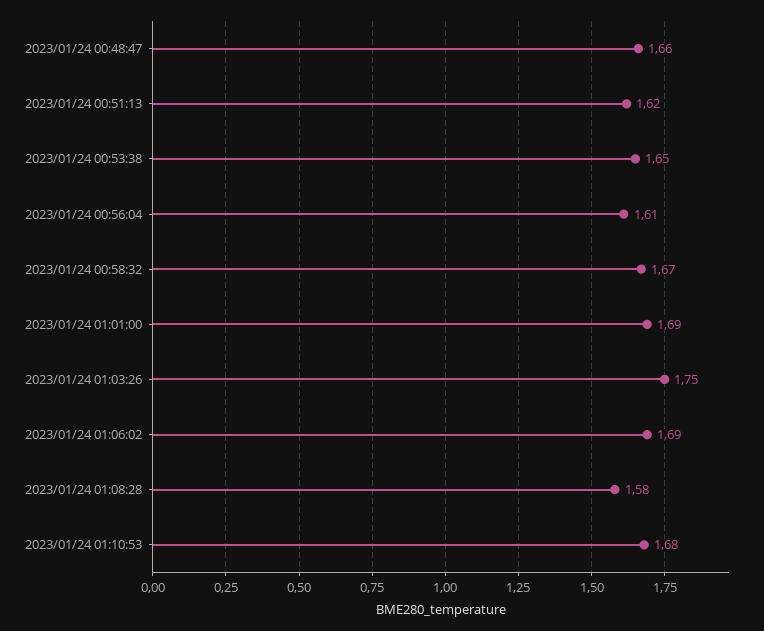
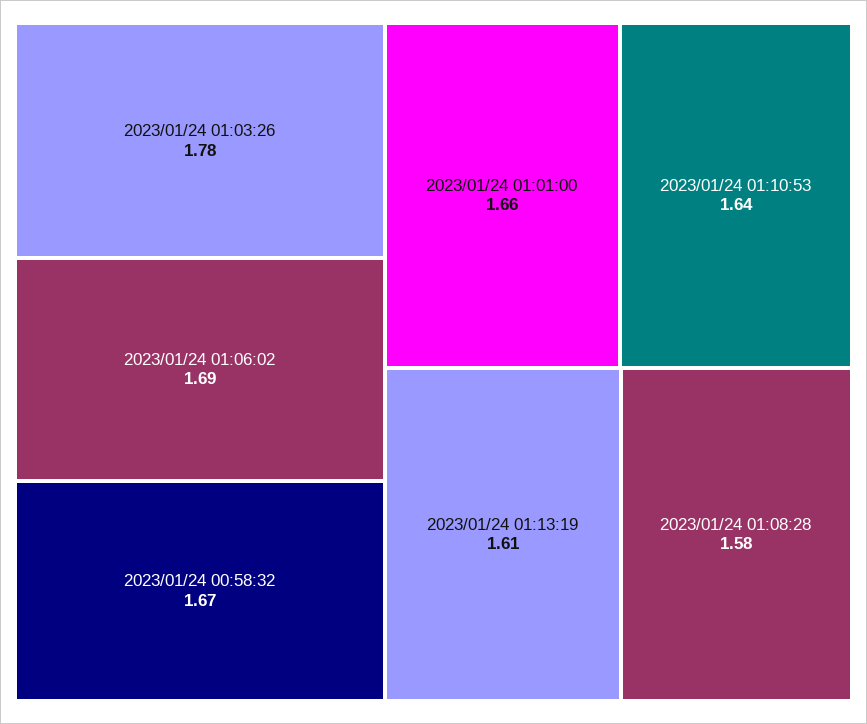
2023/01/24 00:48:47: 1.66 -> none
2023/01/24 00:51:13: 1.62 -> none
2023/01/24 00:53:38: 1.65 -> none
2023/01/24 00:56:04: 1.61 -> none
2023/01/24 01:01:00: 1.69 -> 1.66
2023/01/24 01:03:26: 1.75 -> 1.78
2023/01/24 01:10:53: 1.68 -> 1.64
2023/01/24 01:13:19: none -> 1.61

